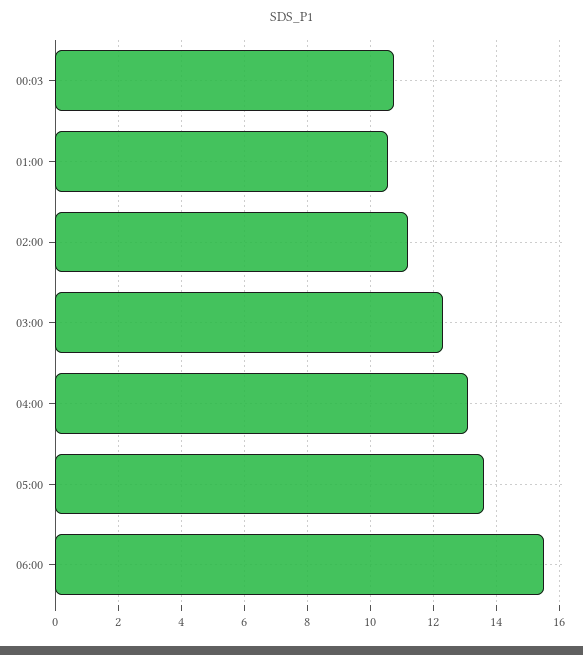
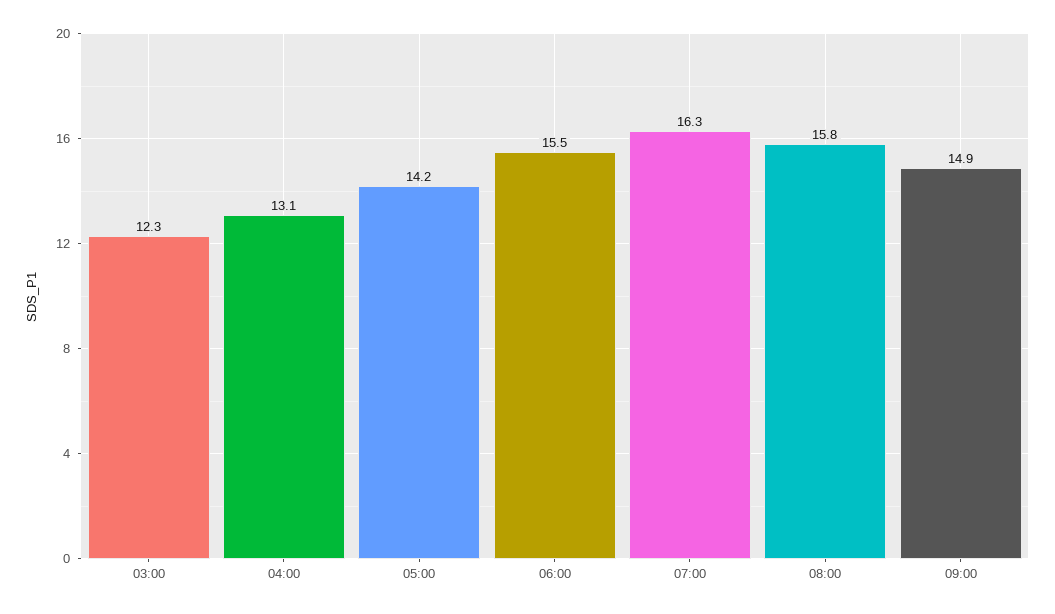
00:03: 10.8 -> none
01:00: 10.6 -> none
02:00: 11.2 -> none
05:00: 13.6 -> 14.2
07:00: none -> 16.3
08:00: none -> 15.8
09:00: none -> 14.9

